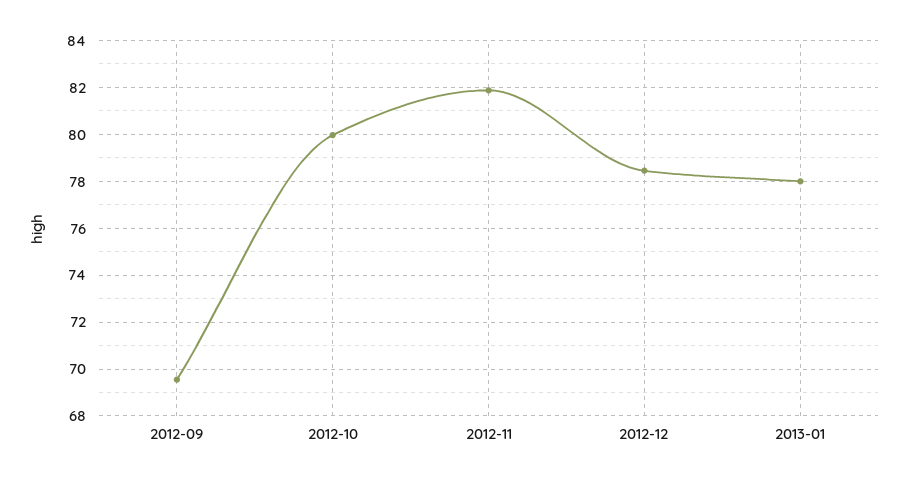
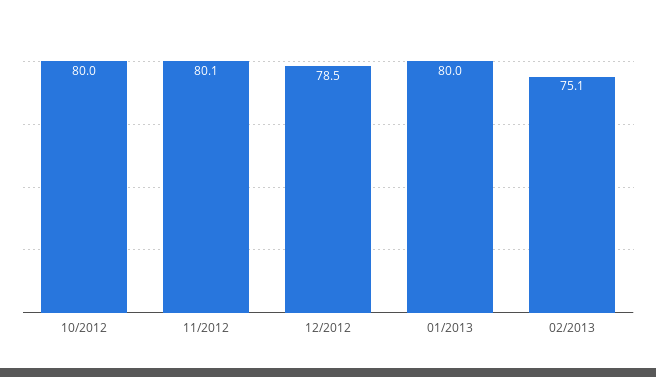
2012-09: 69.5 -> none
2012-11: 82 -> 80.1
2013-01: 78 -> 80
02/2013: none -> 75.1

